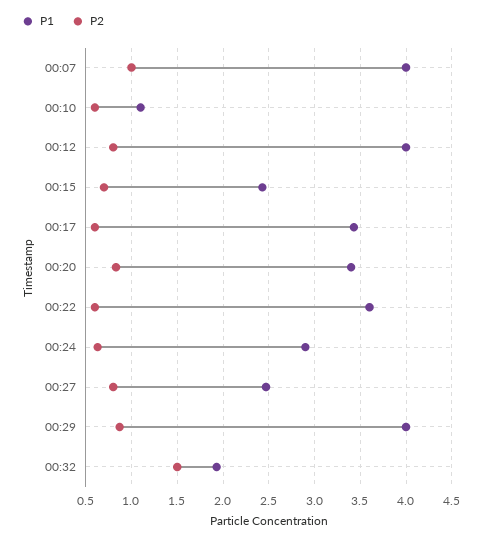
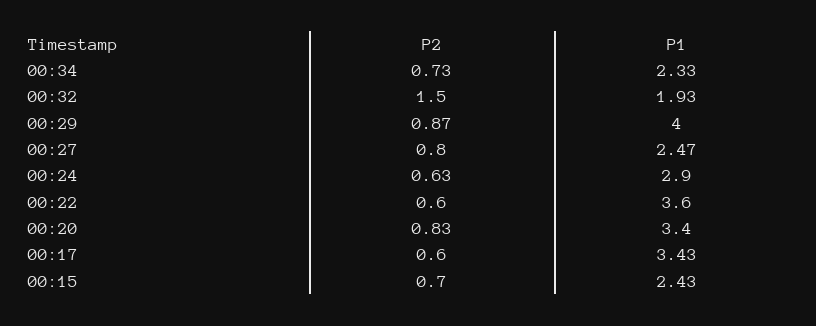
P1, 00:07: 4 -> none
P2, 00:07: 1 -> none
P1, 00:10: 1.1 -> none
P2, 00:10: 0.6 -> none
P1, 00:12: 4 -> none
P2, 00:12: 0.8 -> none
P2, 00:34: none -> 0.73
P1, 00:34: none -> 2.33

